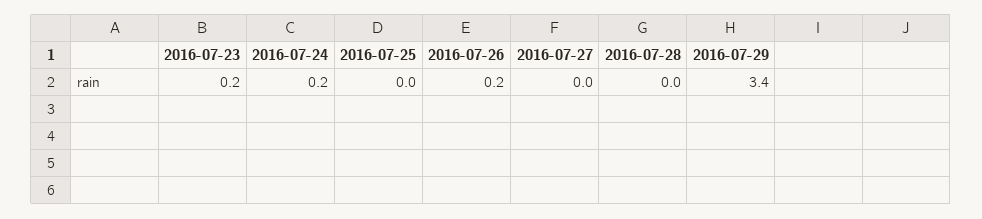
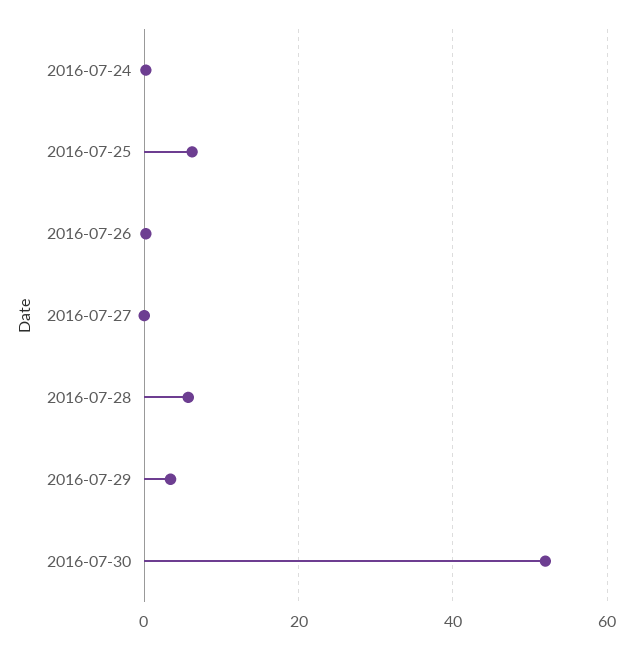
2016-07-23: 0.2 -> none
2016-07-25: 0 -> 6
2016-07-28: 0 -> 6
2016-07-30: none -> 52

